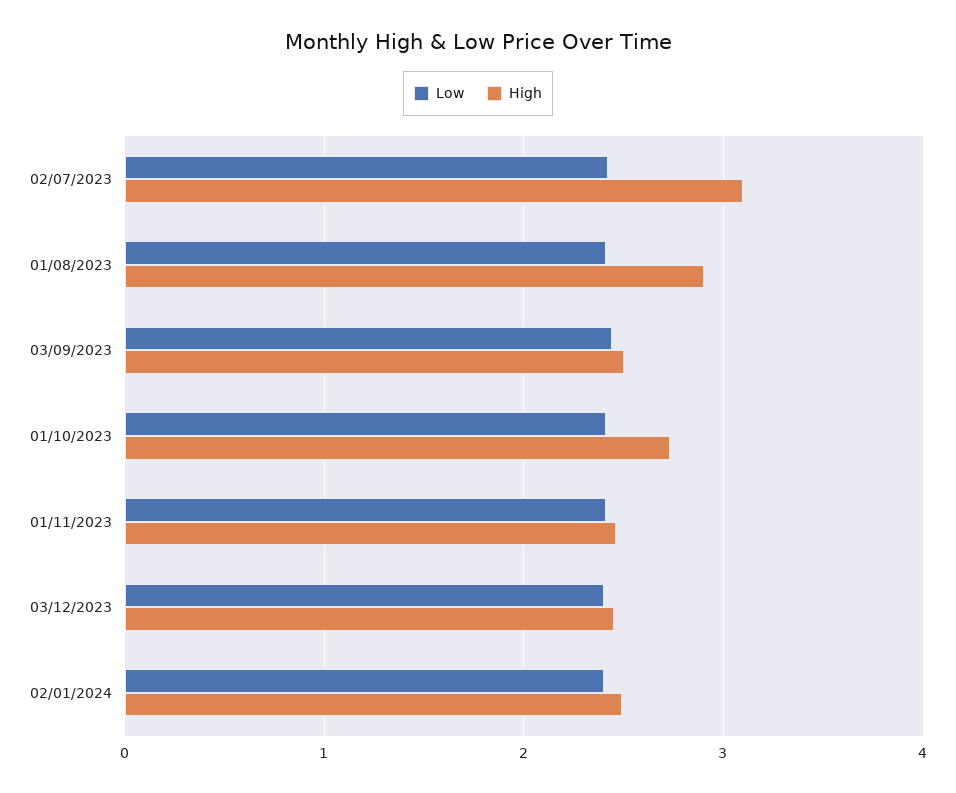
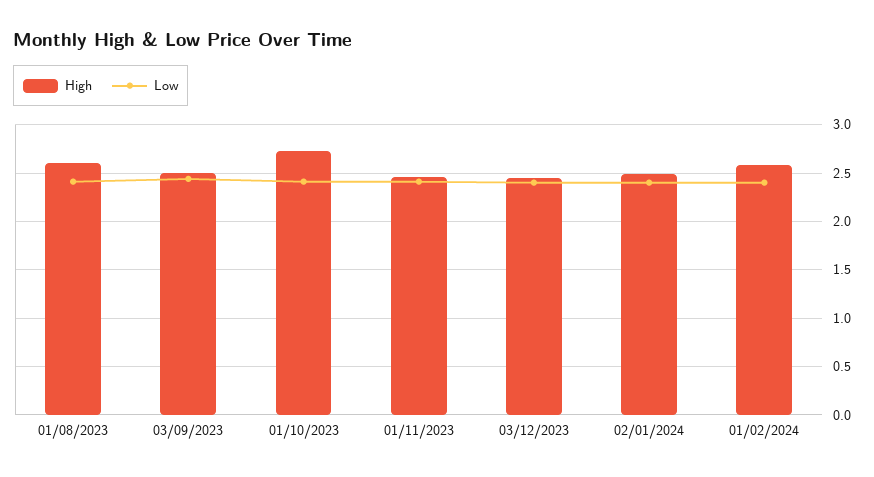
Low, 02/07/2023: 2.4 -> none
High, 02/07/2023: 3.1 -> none
High, 01/08/2023: 2.9 -> 2.6
High, 01/02/2024: none -> 2.6
Low, 01/02/2024: none -> 2.4

